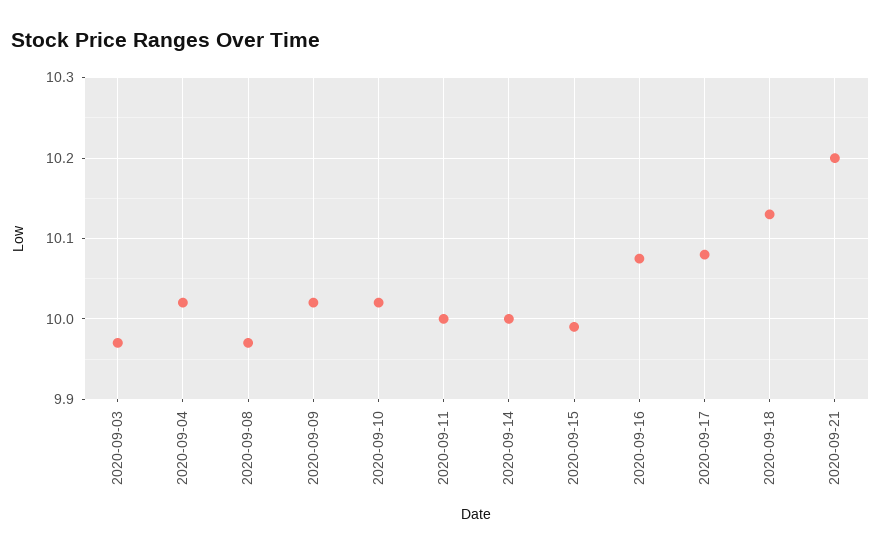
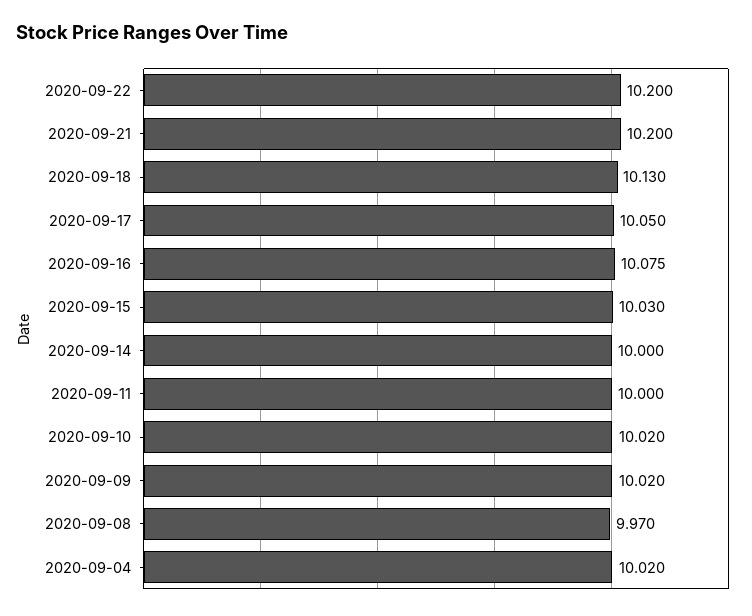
2020-09-03: 9.97 -> none
2020-09-15: 9.99 -> 10.03
2020-09-17: 10.08 -> 10.05
2020-09-22: none -> 10.2

